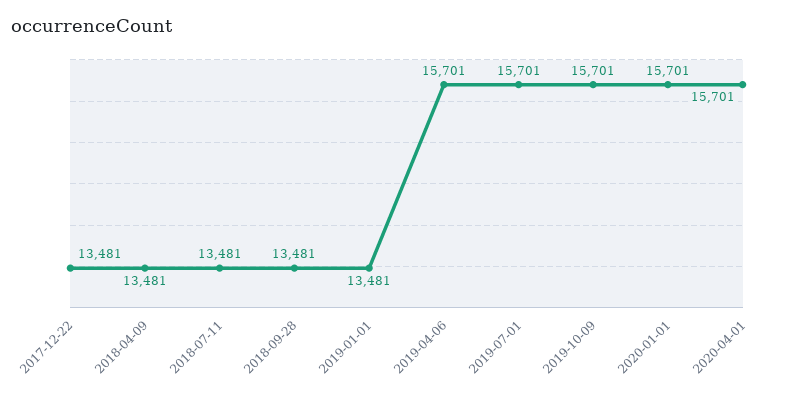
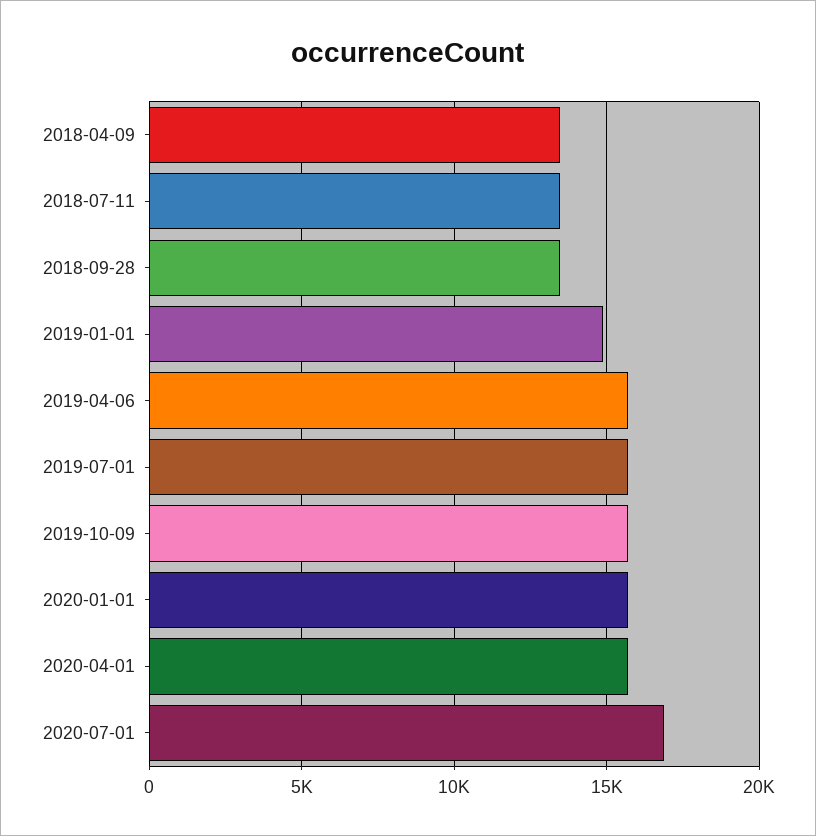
2017-12-22: 13481 -> none
2019-01-01: 13481 -> 15000
2020-07-01: none -> 17000

